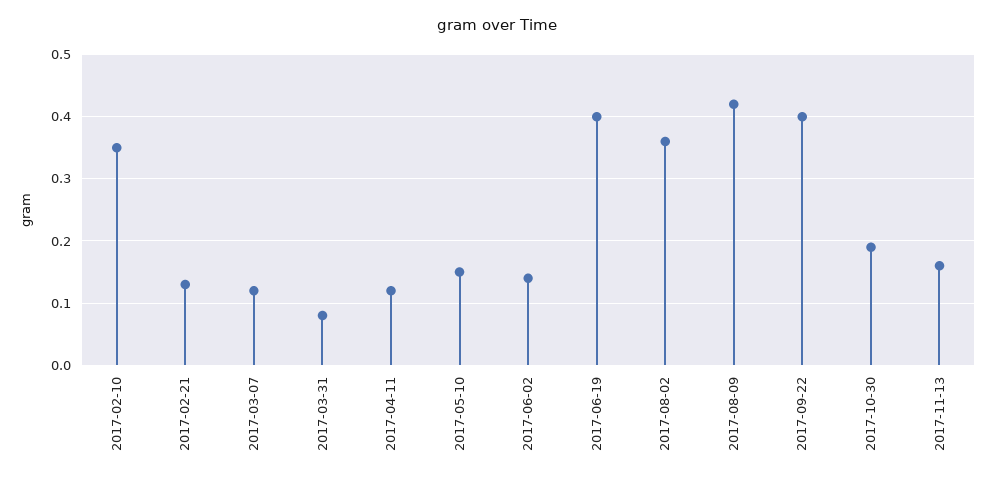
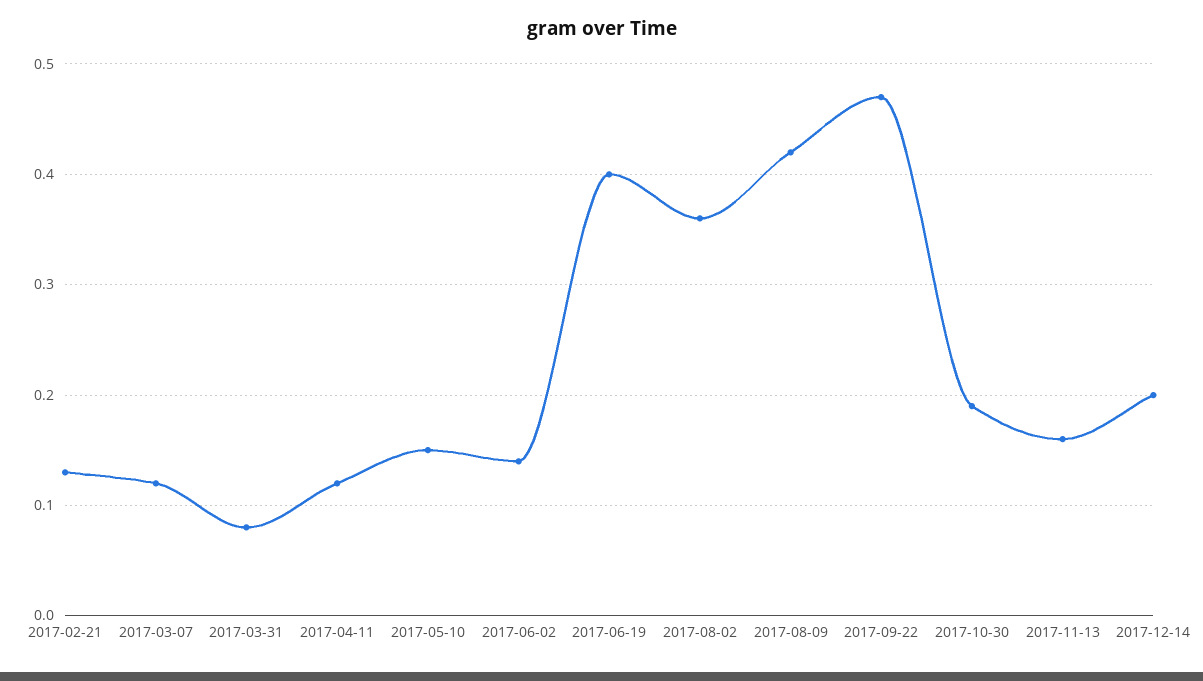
2017-02-10: 0.35 -> none
2017-09-22: 0.4 -> 0.47
2017-12-14: none -> 0.2

